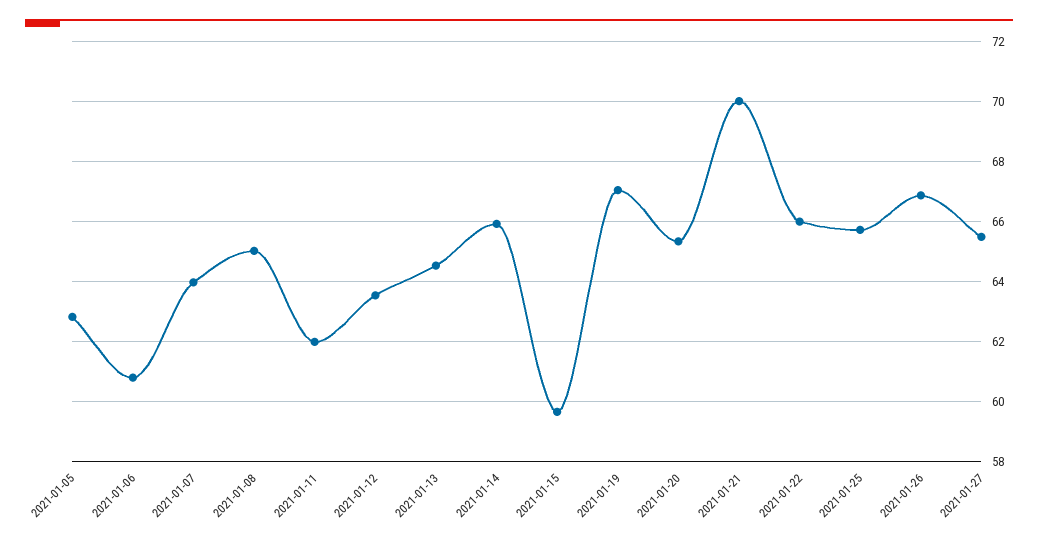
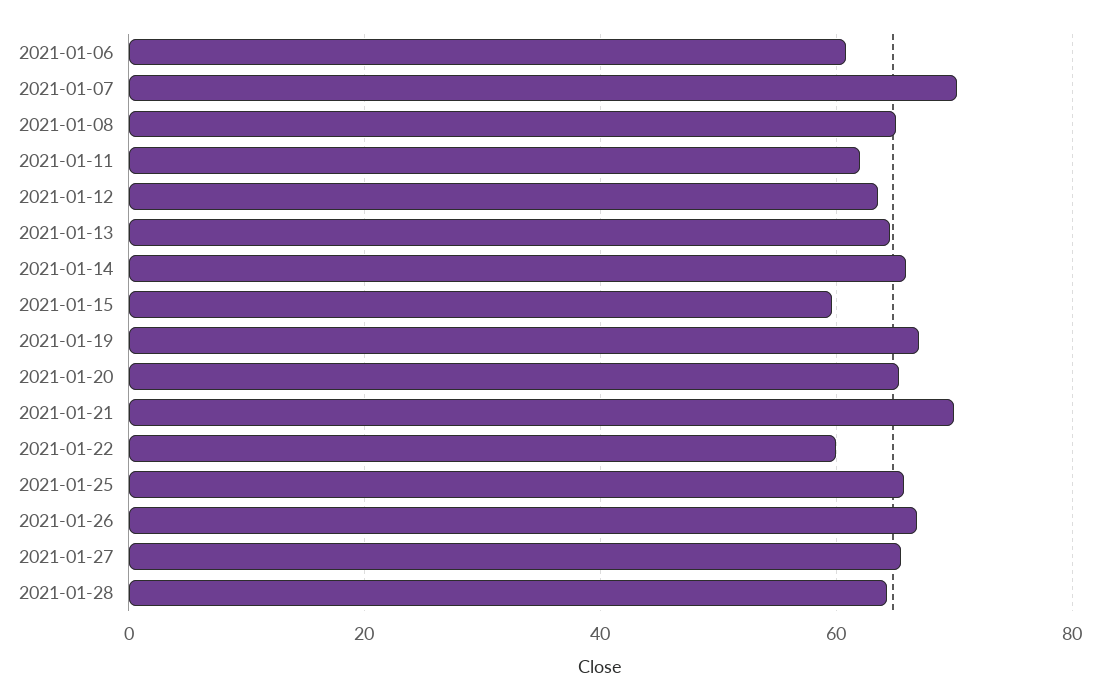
2021-01-05: 62.75 -> none
2021-01-07: 64 -> 70
2021-01-22: 66 -> 60
2021-01-28: none -> 64

